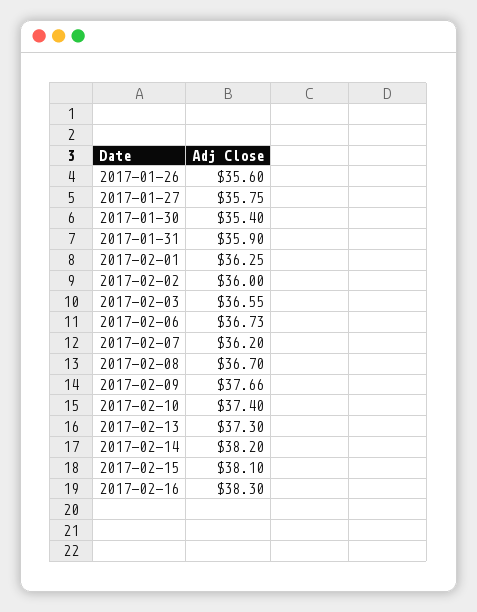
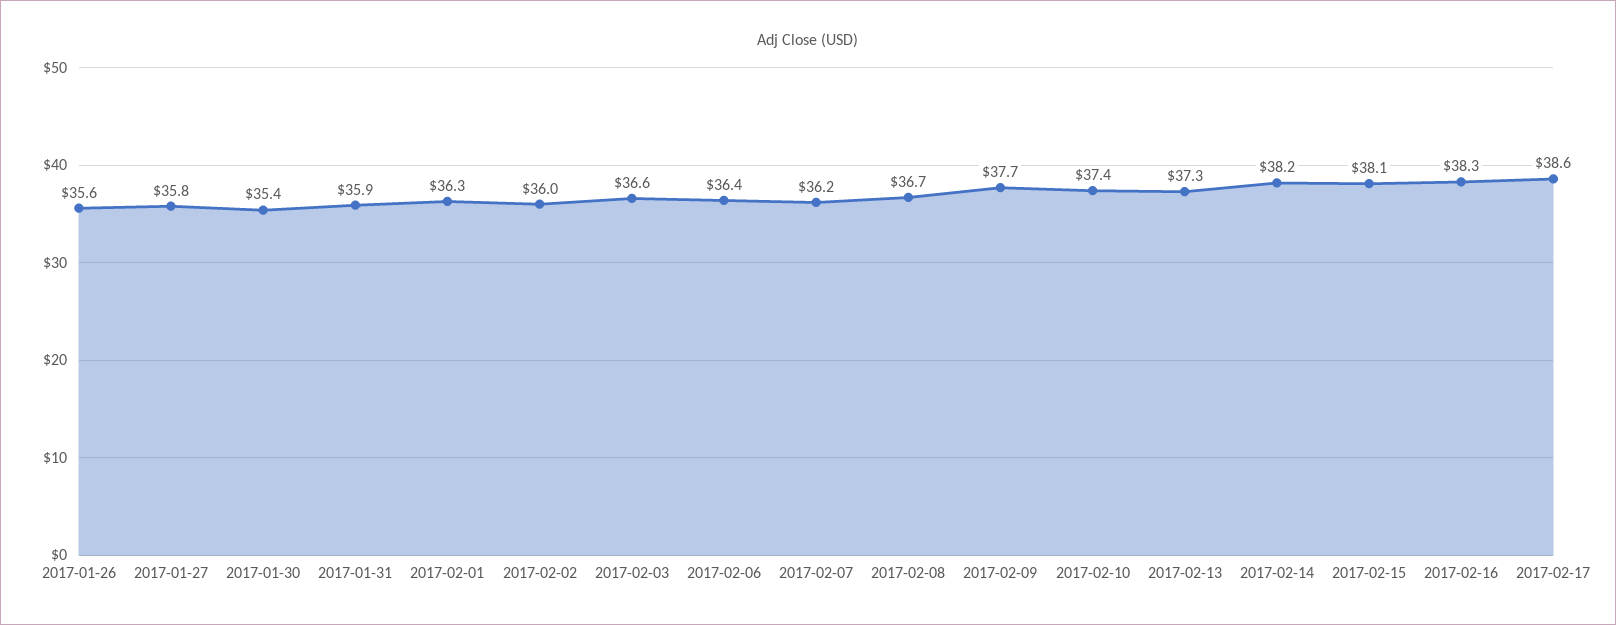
2017-02-06: 36.73 -> 36.4
2017-02-17: none -> 38.6

